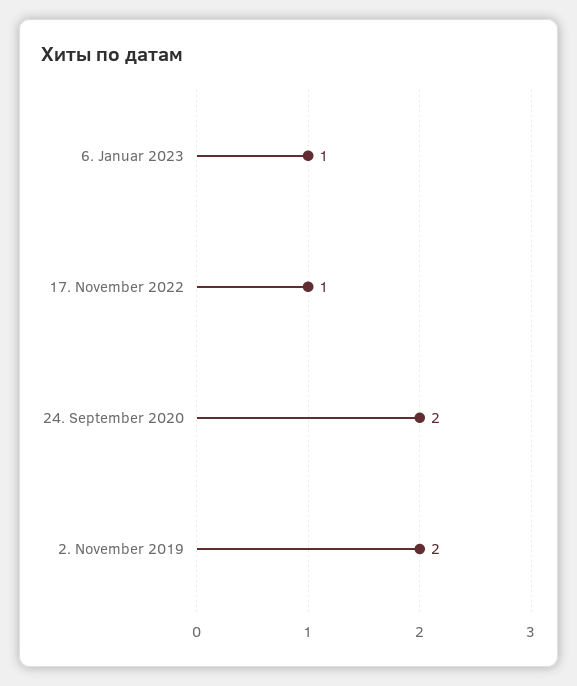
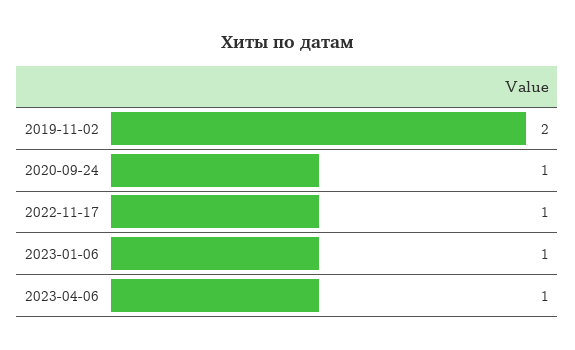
24. September 2020: 2 -> 1
2023-04-06: none -> 1

